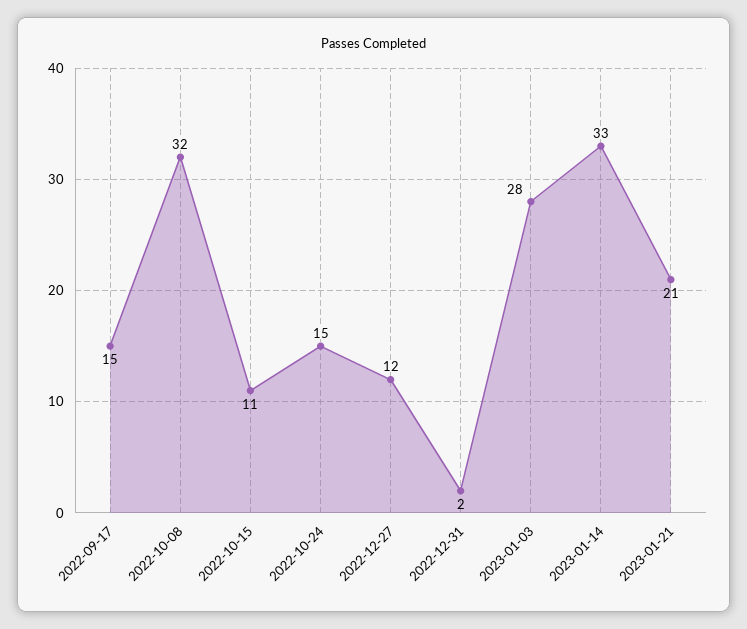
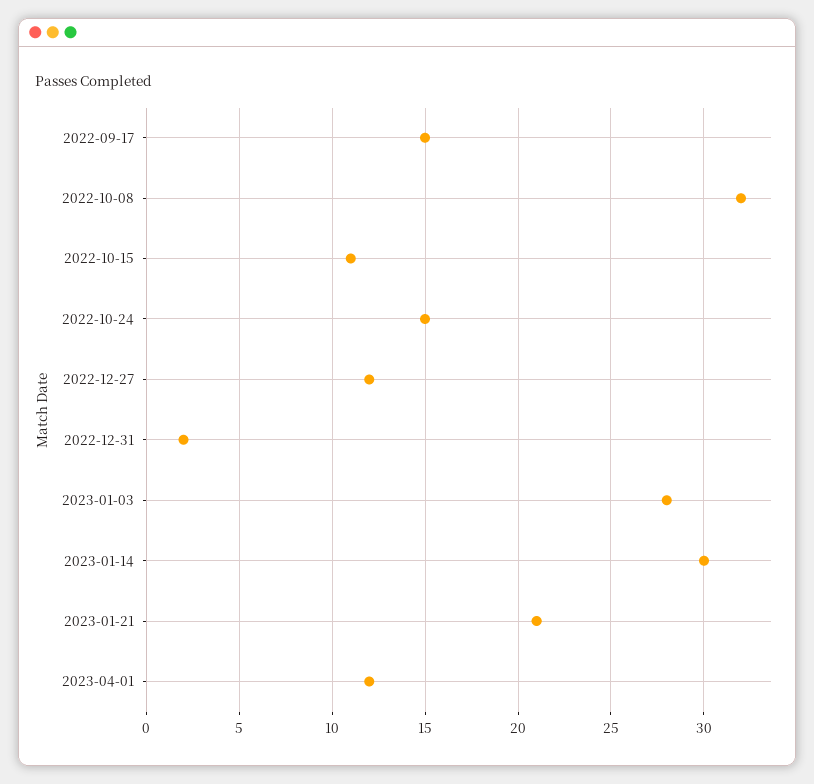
2023-01-14: 33 -> 30
2023-04-01: none -> 12

